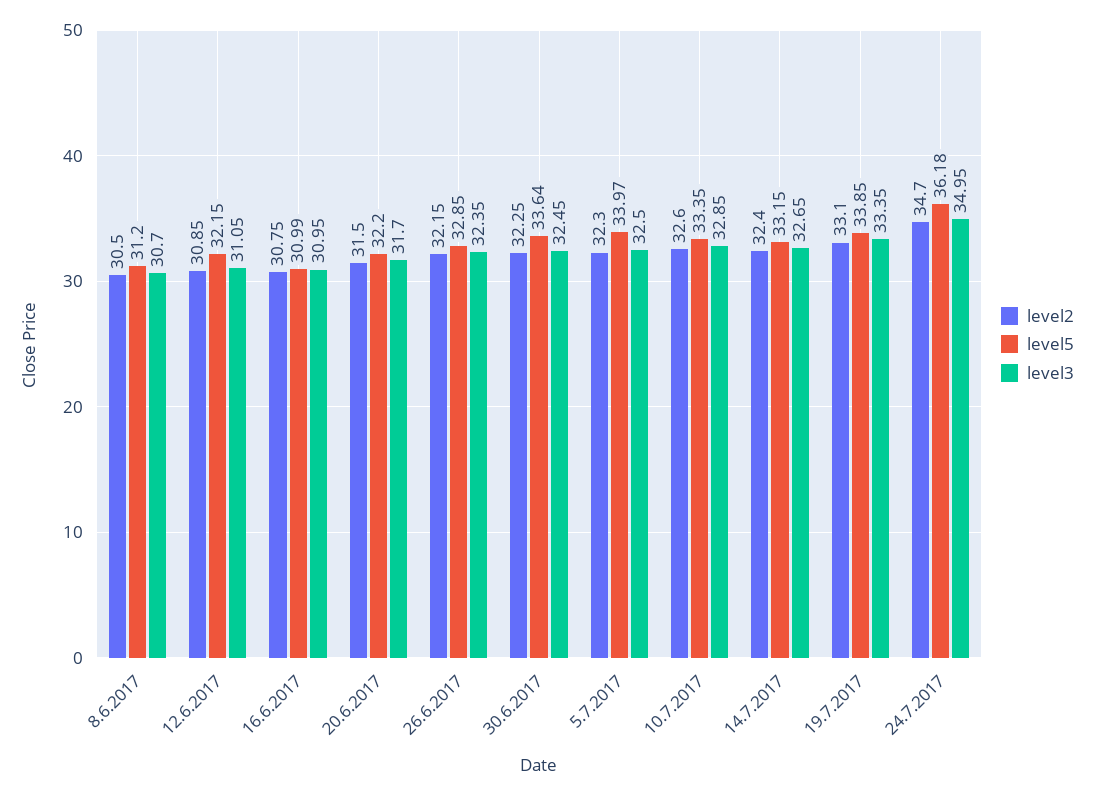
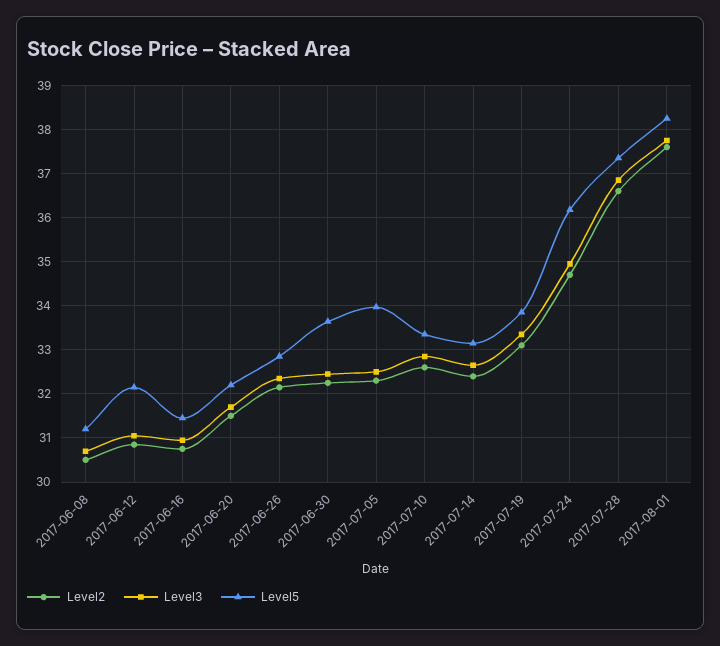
level5, 16.6.2017: 30.99 -> 31.4
level2, 2017-07-28: none -> 36.6
level3, 2017-07-28: none -> 36.8
level5, 2017-07-28: none -> 37.4
level2, 2017-08-01: none -> 37.6
level3, 2017-08-01: none -> 37.8
level5, 2017-08-01: none -> 38.2

